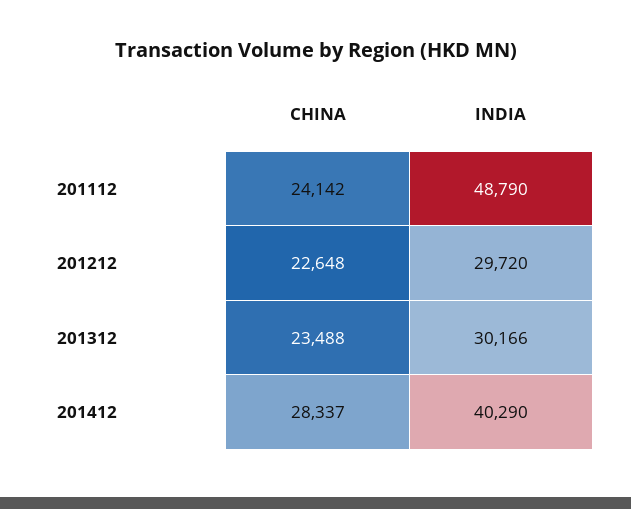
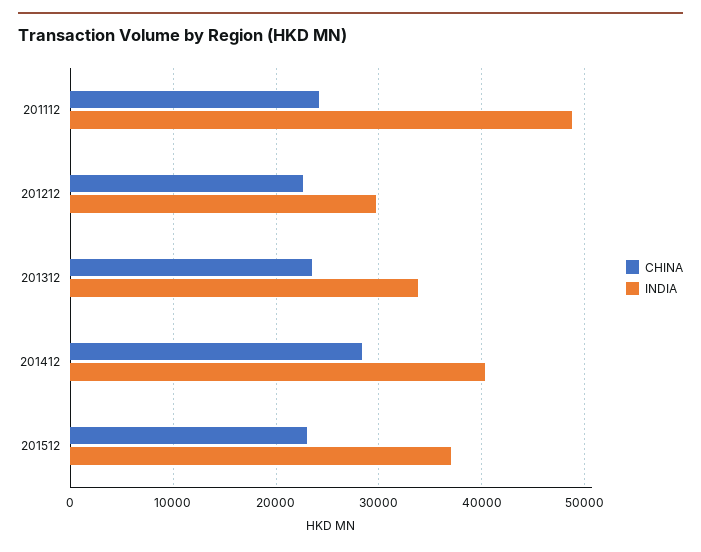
INDIA, 201312: 30166 -> 34000
CHINA, 201512: none -> 23000
INDIA, 201512: none -> 37000

